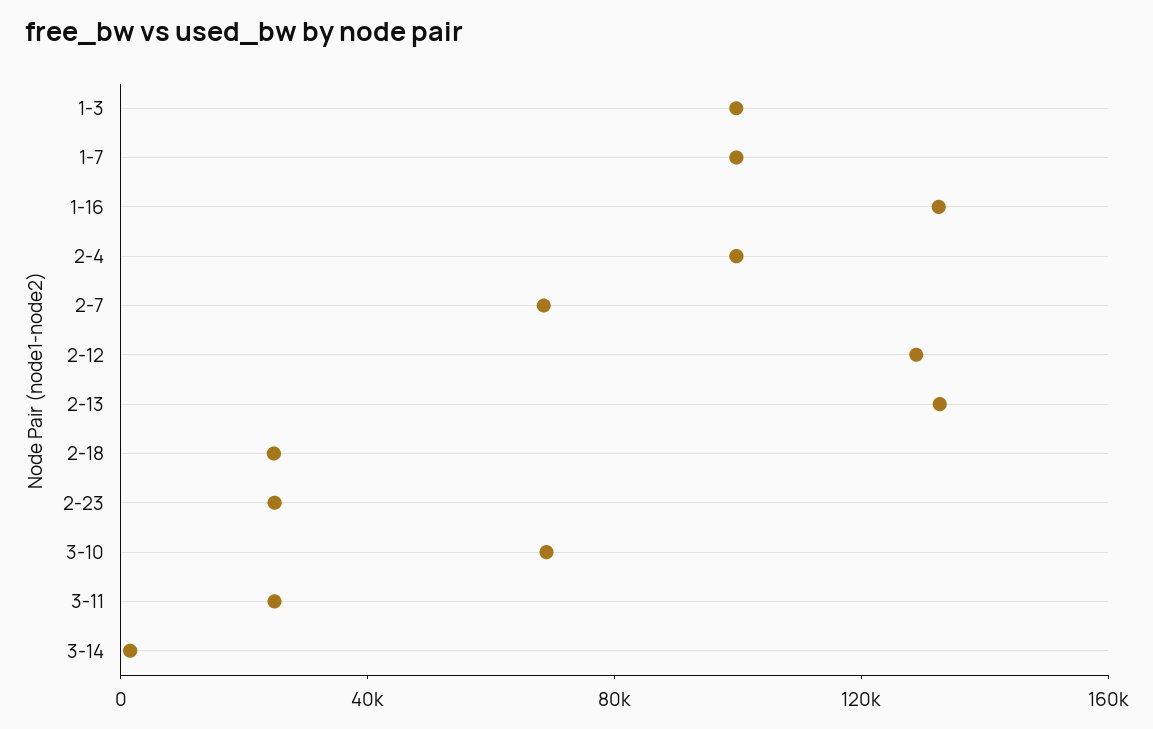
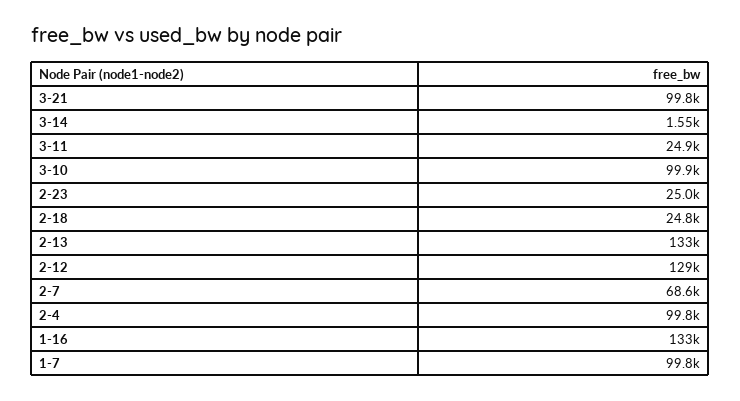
1-3: 100000 -> none
3-10: 70000 -> 99900
3-21: none -> 99800

